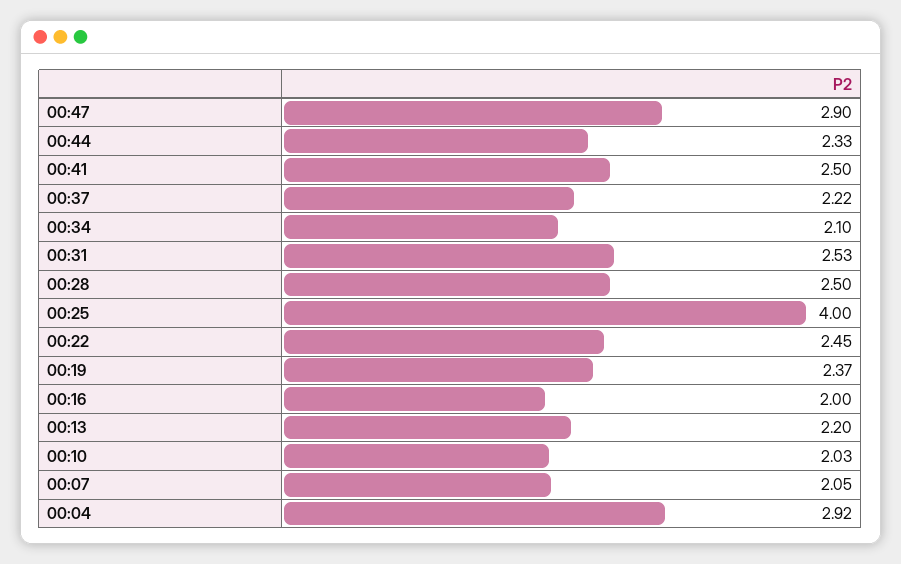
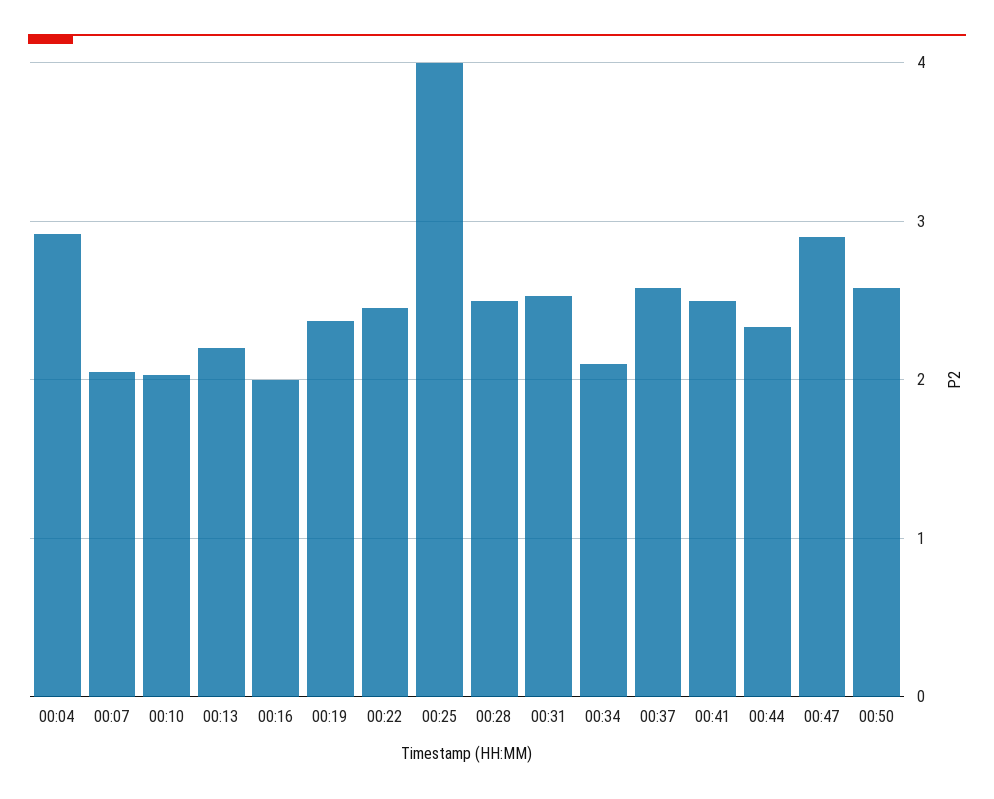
00:37: 2.22 -> 2.6
00:50: none -> 2.6

